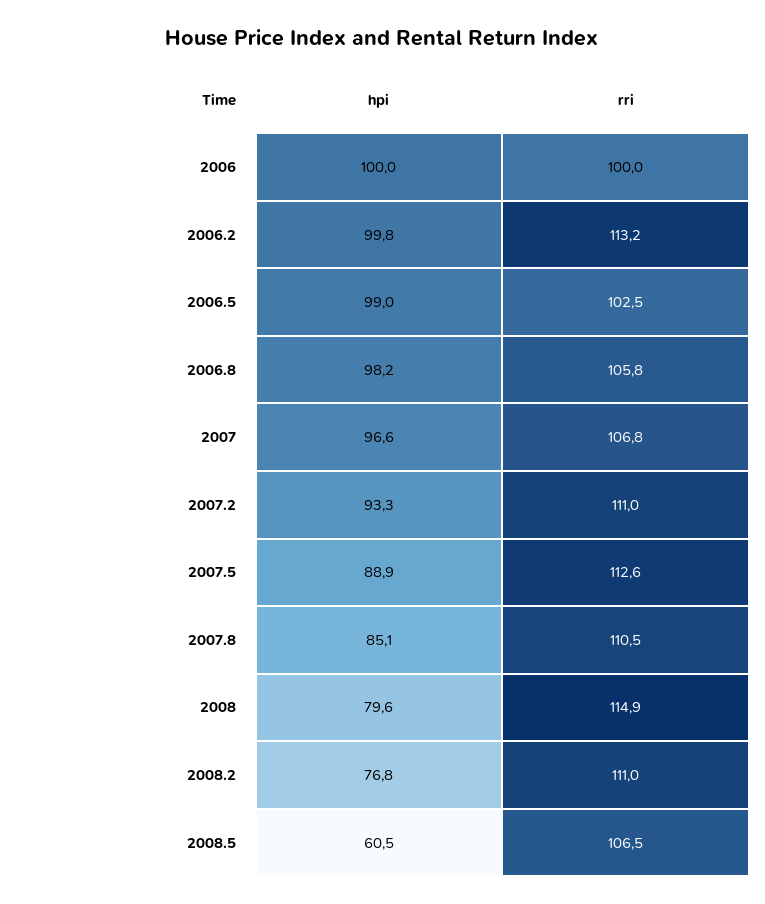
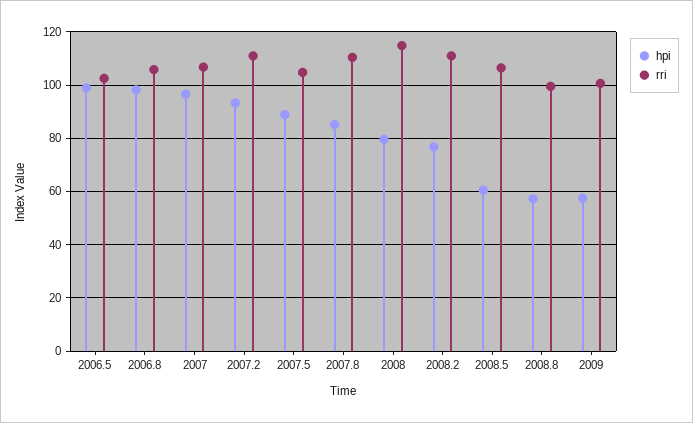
hpi, 2006: 100 -> none
rri, 2006: 100 -> none
hpi, 2006.2: 99.8 -> none
rri, 2006.2: 113.2 -> none
rri, 2007.5: 112.6 -> 105
hpi, 2008.8: none -> 57.5
rri, 2008.8: none -> 100
hpi, 2009: none -> 57.5
rri, 2009: none -> 100

